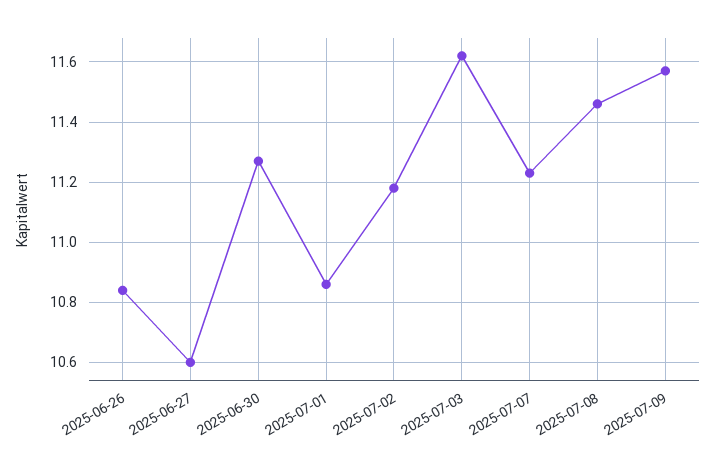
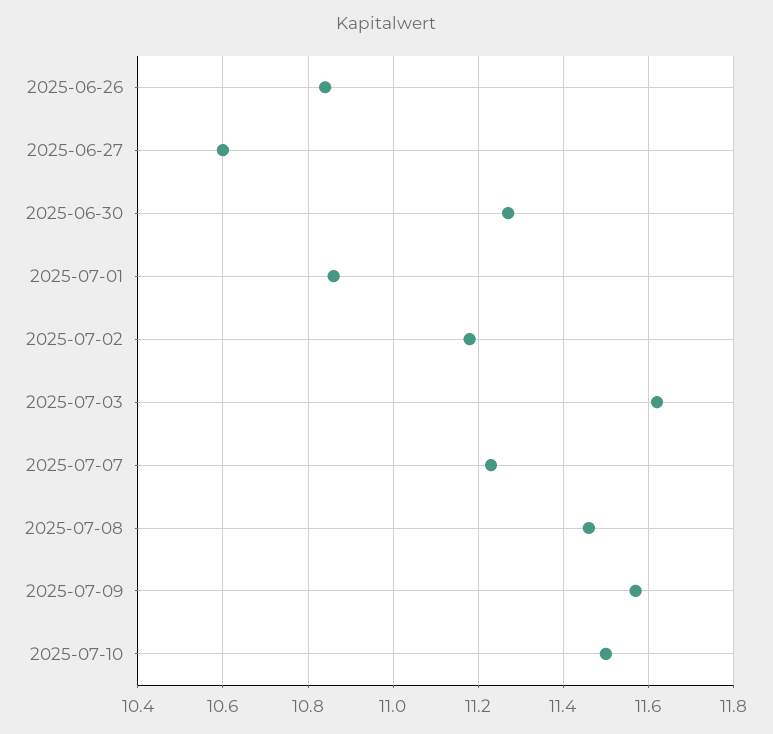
2025-07-10: none -> 11.5

